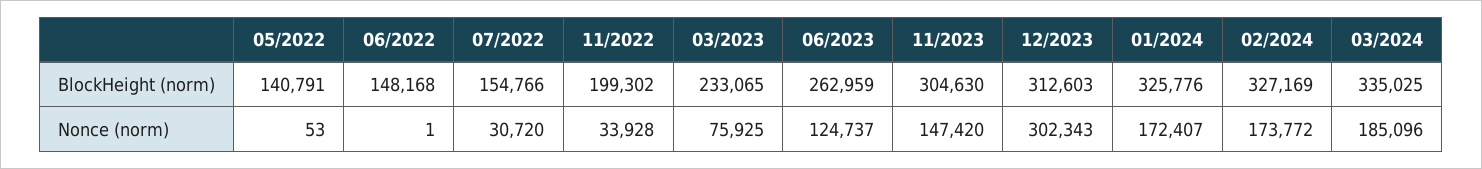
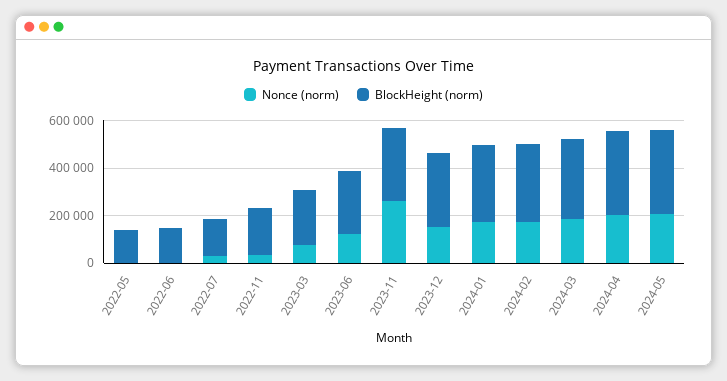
Nonce (norm), 11/2023: 147420 -> 250000
Nonce (norm), 12/2023: 302343 -> 150000
Nonce (norm), 2024-04: none -> 200000
BlockHeight (norm), 2024-04: none -> 350000
Nonce (norm), 2024-05: none -> 200000
BlockHeight (norm), 2024-05: none -> 350000

